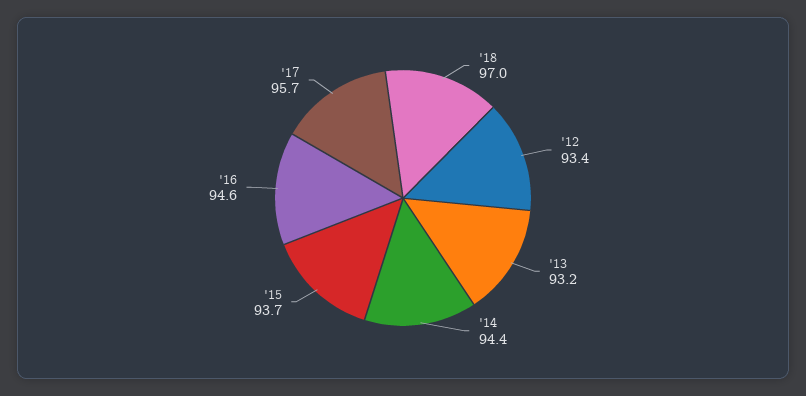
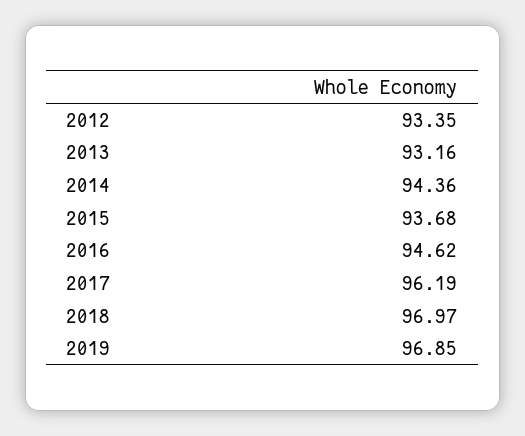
'17: 95.7 -> 96.19
2019: none -> 96.85

